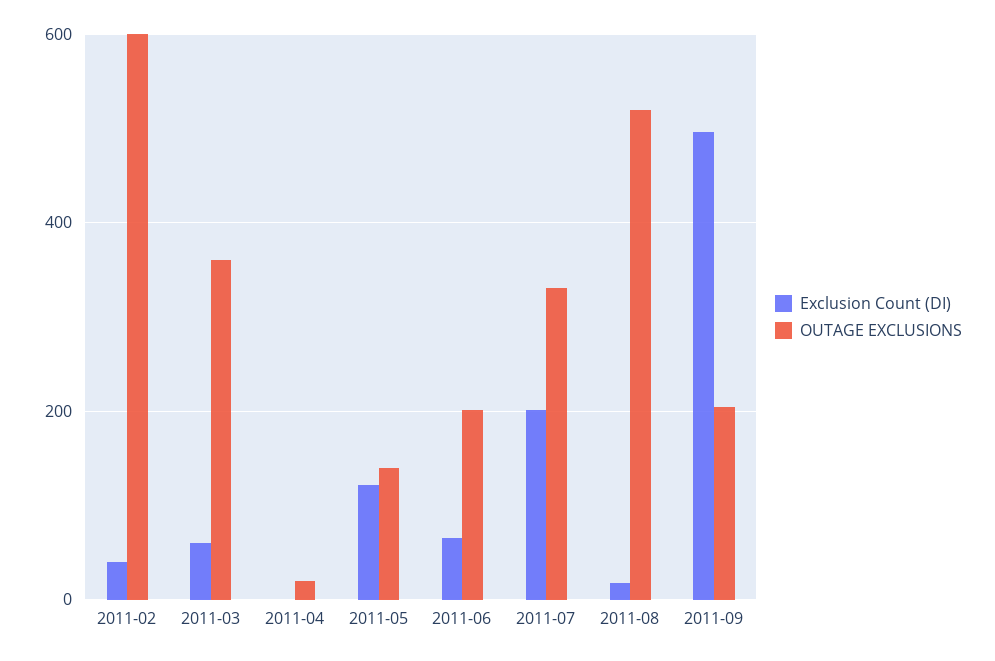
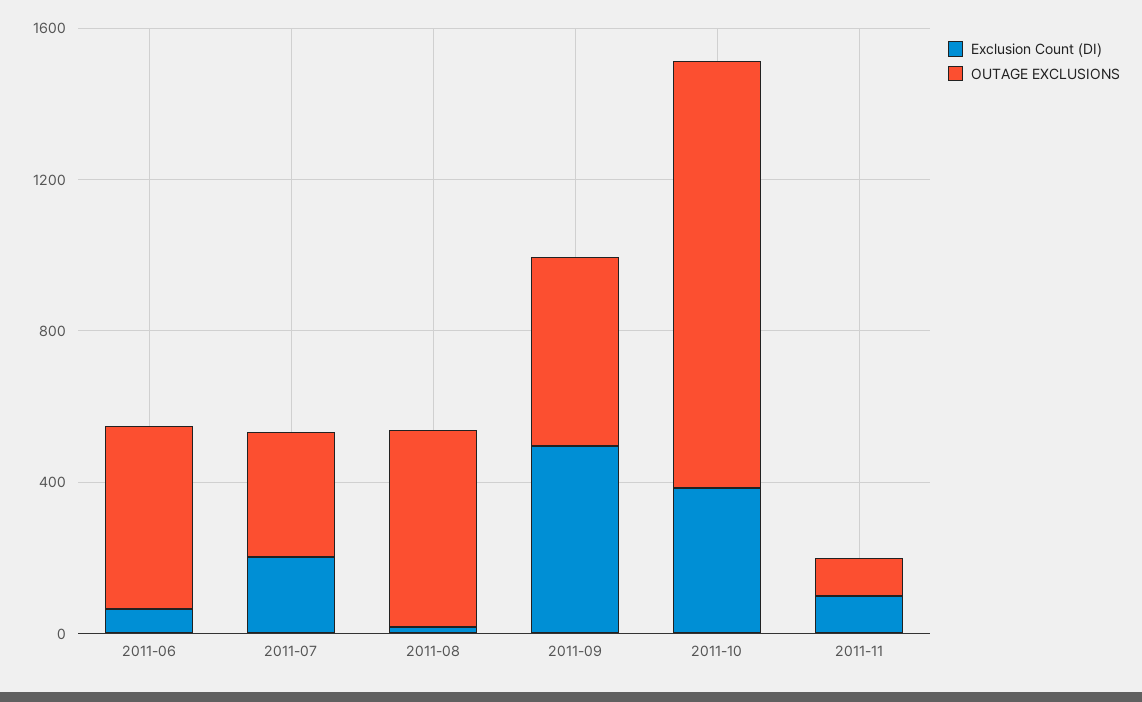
Exclusion Count (DI), 2011-02: 40 -> none
OUTAGE EXCLUSIONS, 2011-02: 600 -> none
Exclusion Count (DI), 2011-03: 60 -> none
OUTAGE EXCLUSIONS, 2011-03: 360 -> none
Exclusion Count (DI), 2011-04: 0 -> none
OUTAGE EXCLUSIONS, 2011-04: 20 -> none
Exclusion Count (DI), 2011-05: 120 -> none
OUTAGE EXCLUSIONS, 2011-05: 140 -> none
OUTAGE EXCLUSIONS, 2011-06: 200 -> 500
OUTAGE EXCLUSIONS, 2011-09: 200 -> 500
Exclusion Count (DI), 2011-10: none -> 400
OUTAGE EXCLUSIONS, 2011-10: none -> 1100
Exclusion Count (DI), 2011-11: none -> 100
OUTAGE EXCLUSIONS, 2011-11: none -> 100

